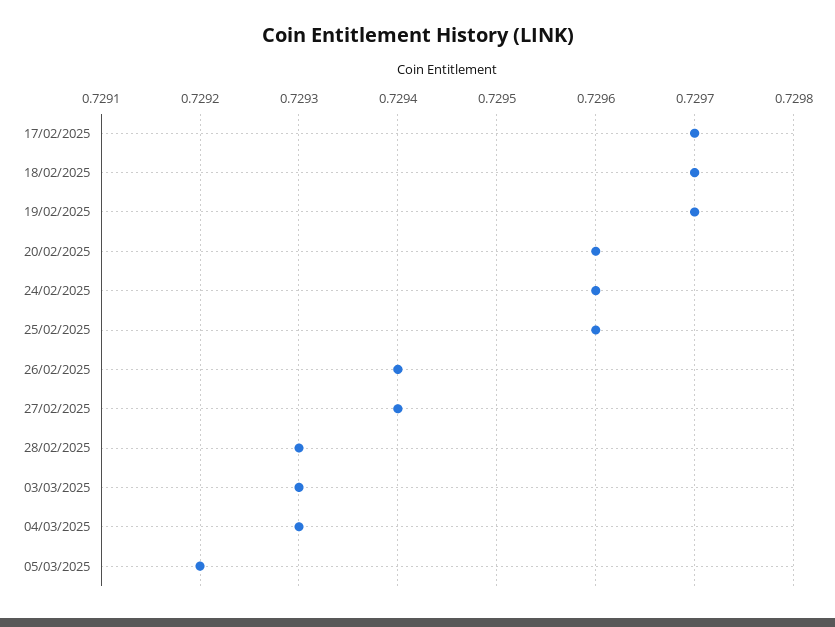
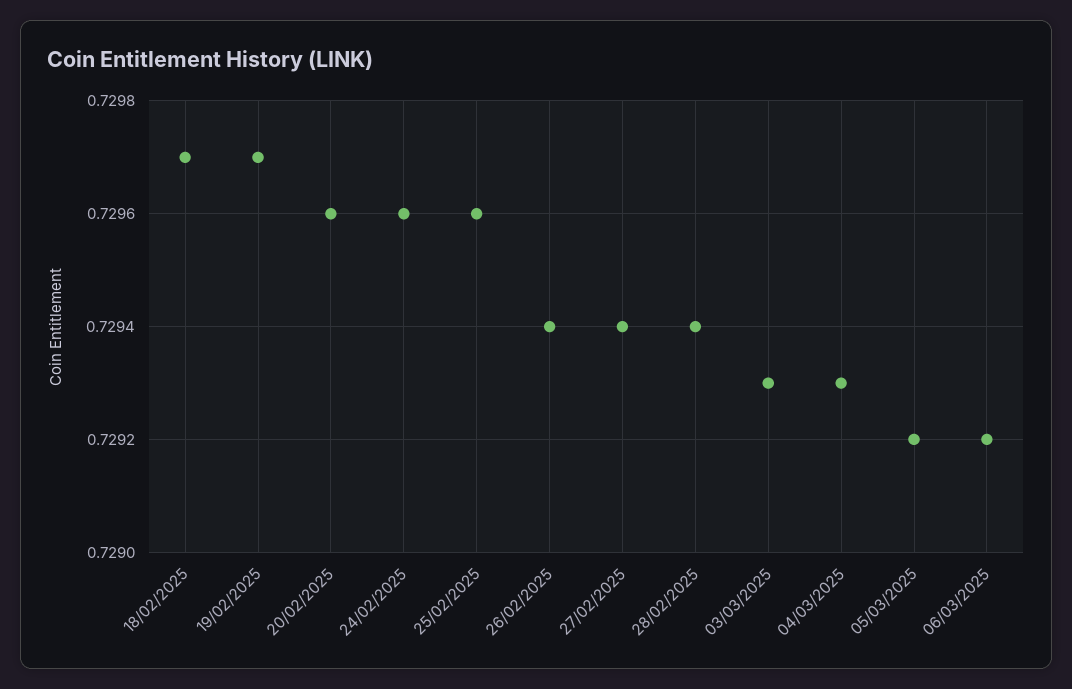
17/02/2025: 0.7297 -> none
28/02/2025: 0.7293 -> 0.7294
06/03/2025: none -> 0.7292

